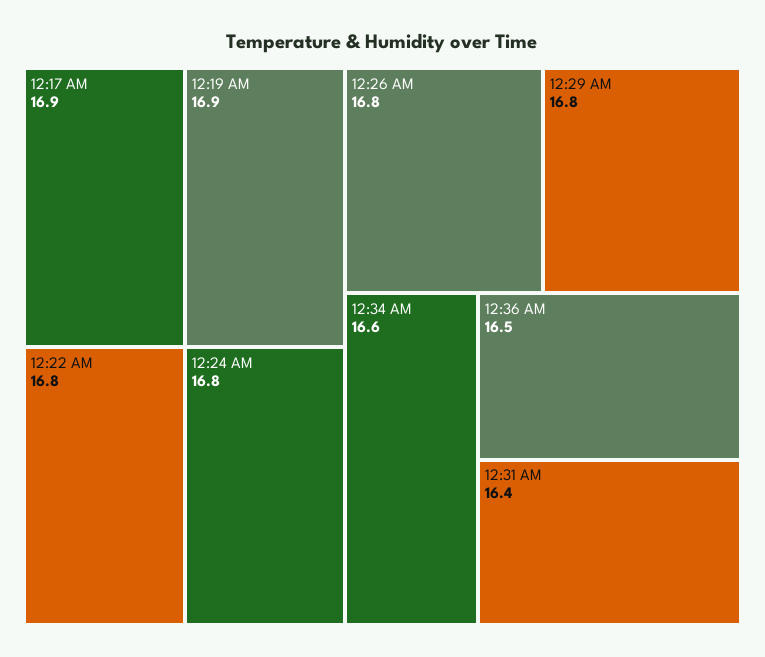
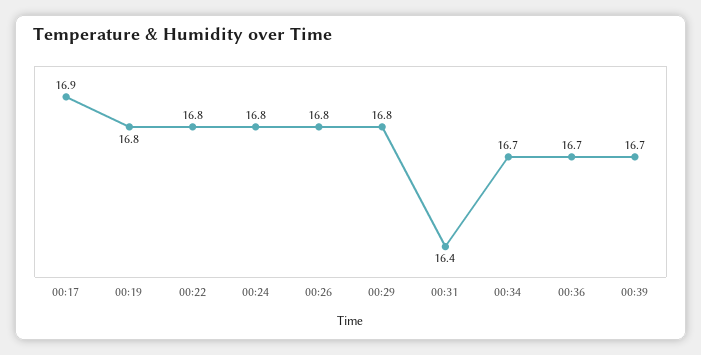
12:19 AM: 16.9 -> 16.8
12:34 AM: 16.6 -> 16.7
12:36 AM: 16.5 -> 16.7
00:39: none -> 16.7

